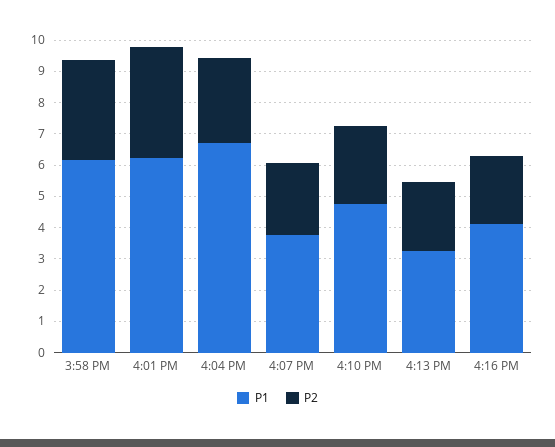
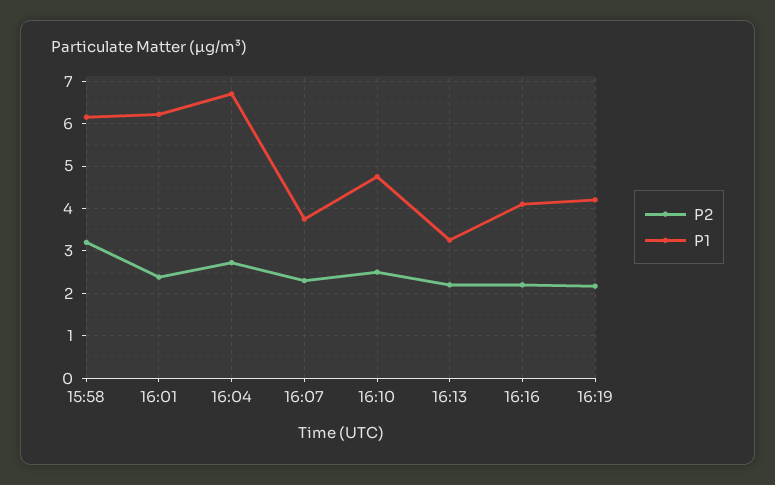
P2, 4:01 PM: 3.5 -> 2.4
P2, 16:19: none -> 2.2
P1, 16:19: none -> 4.2

